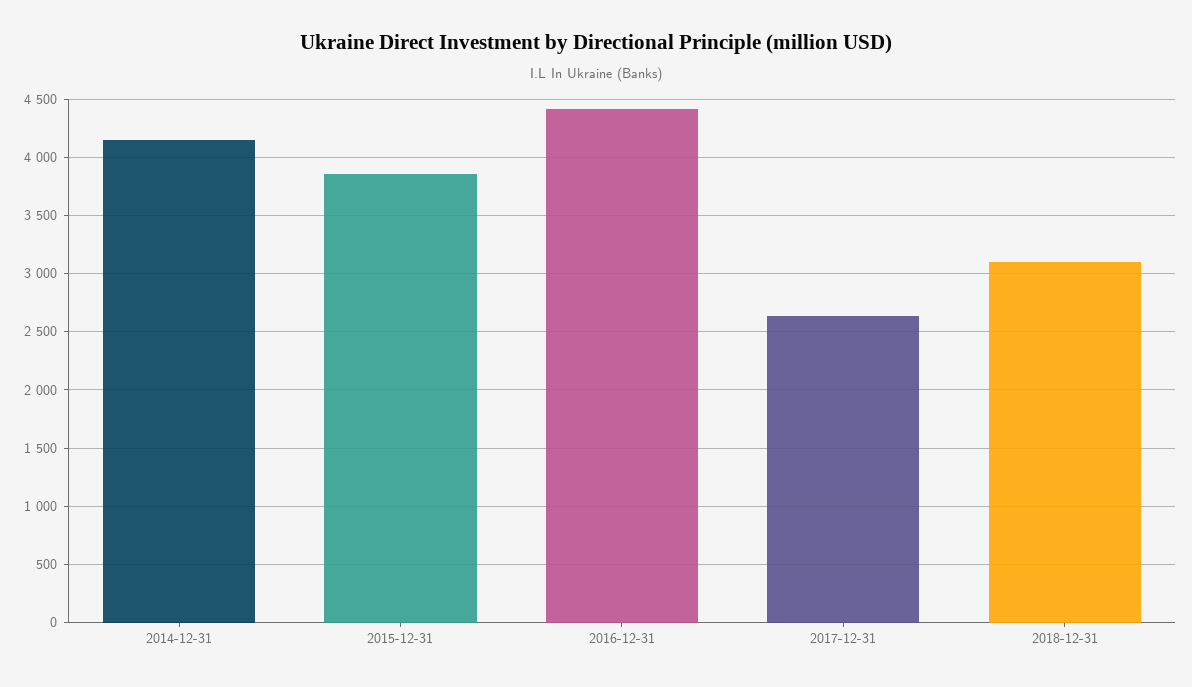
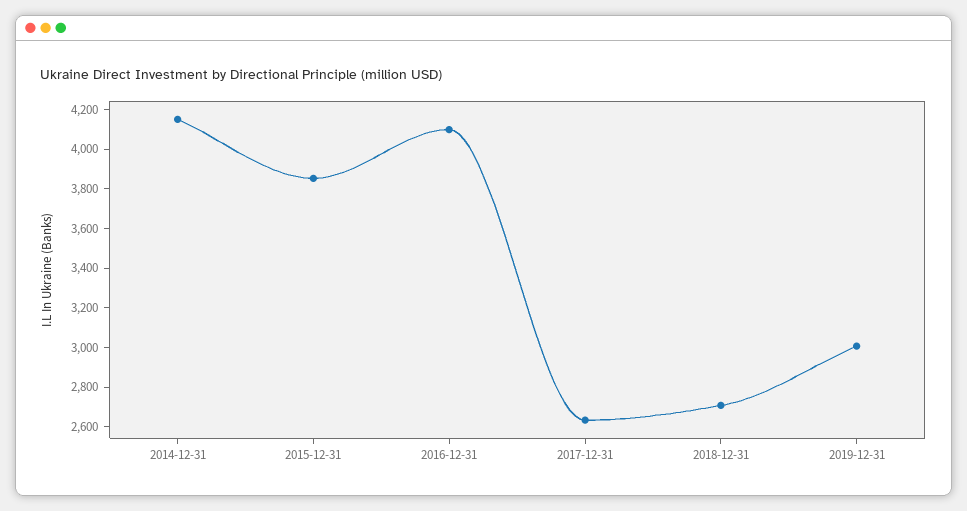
2016-12-31: 4400 -> 4100
2018-12-31: 3100 -> 2700
2019-12-31: none -> 3000

